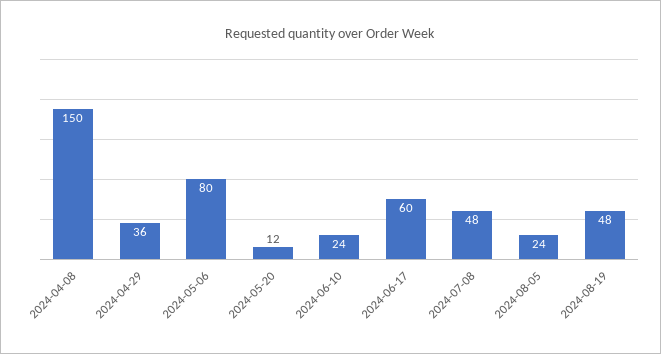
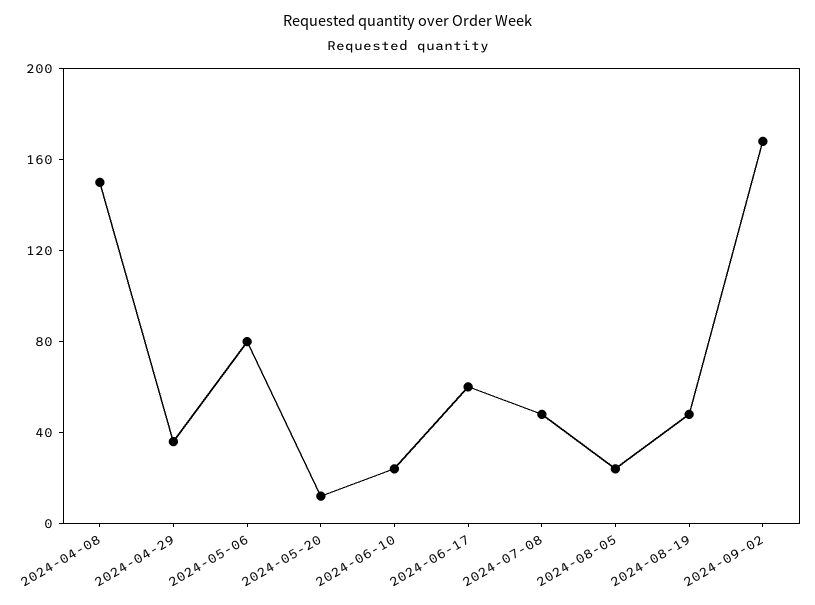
2024-09-02: none -> 170

